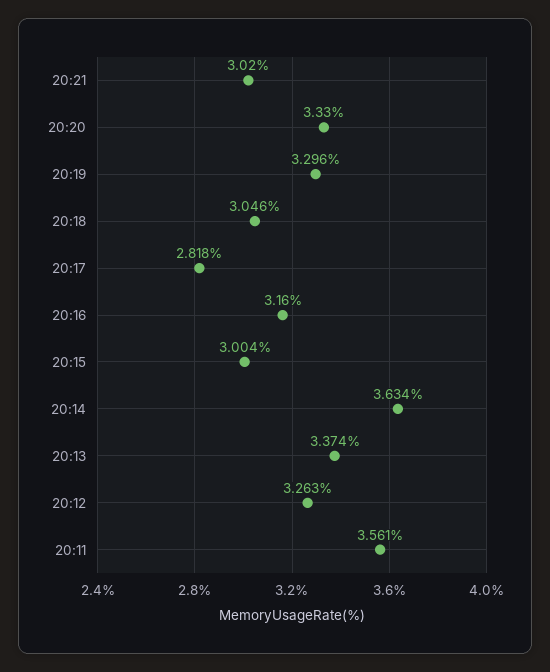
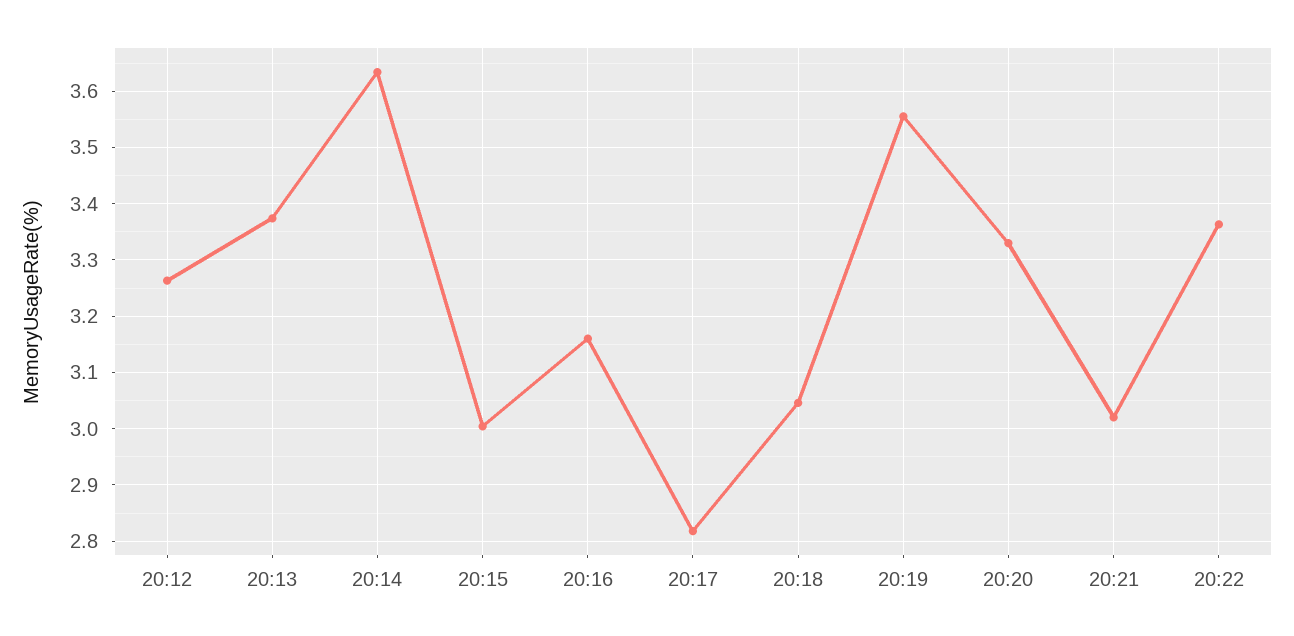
20:19: 3.296 -> 3.56
20:11: 3.561 -> none
20:22: none -> 3.36

